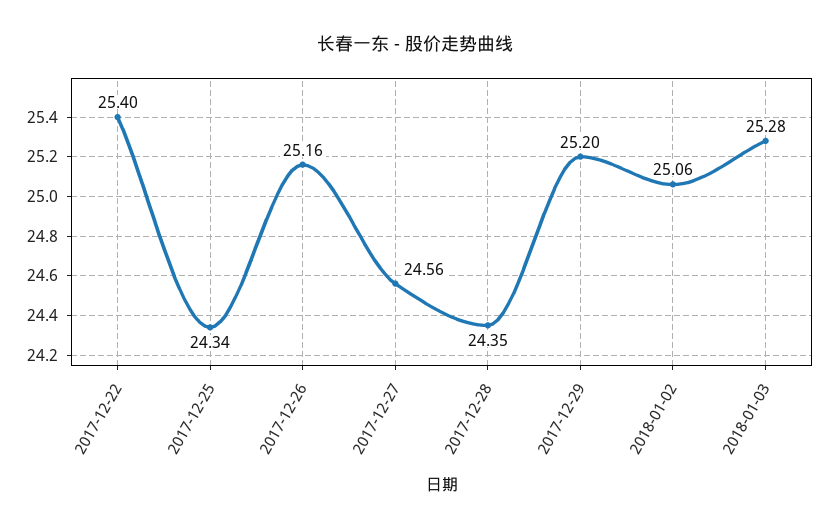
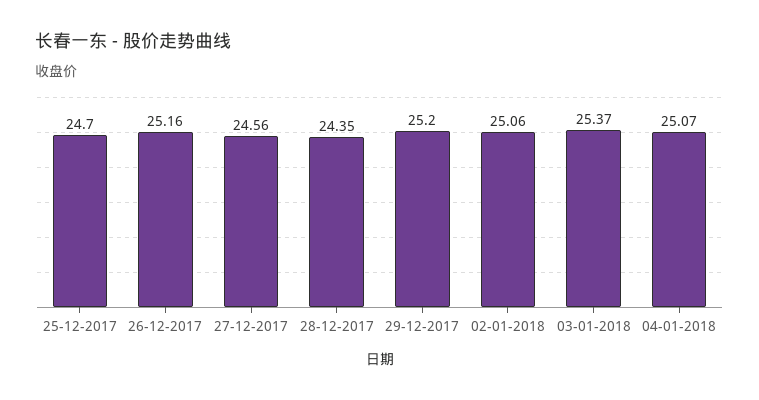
2017-12-22: 25.4 -> none
2017-12-25: 24.34 -> 24.7
2018-01-03: 25.28 -> 25.37
04-01-2018: none -> 25.07

